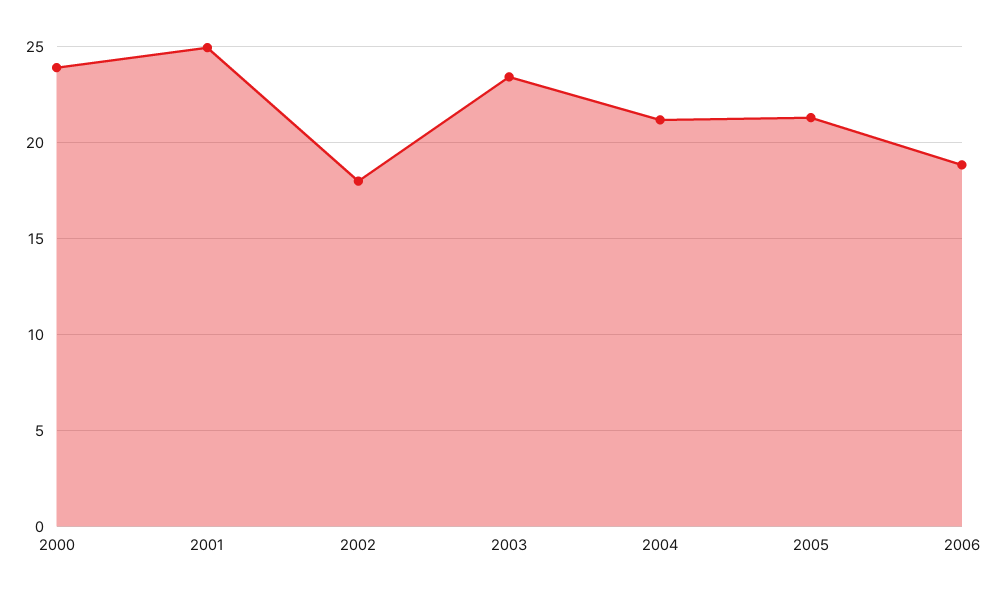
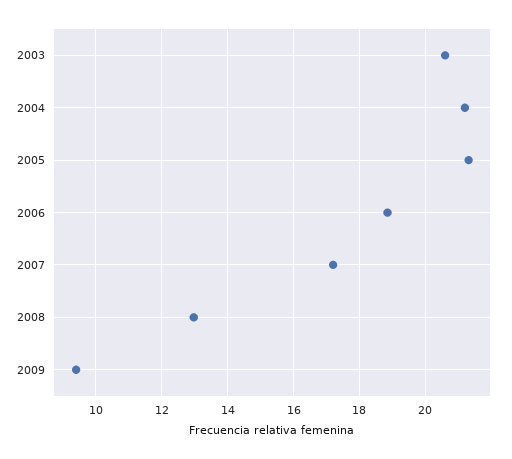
2000: 24 -> none
2001: 25 -> none
2002: 18 -> none
2003: 23.5 -> 20.6
2007: none -> 17.2
2008: none -> 13
2009: none -> 9.4

